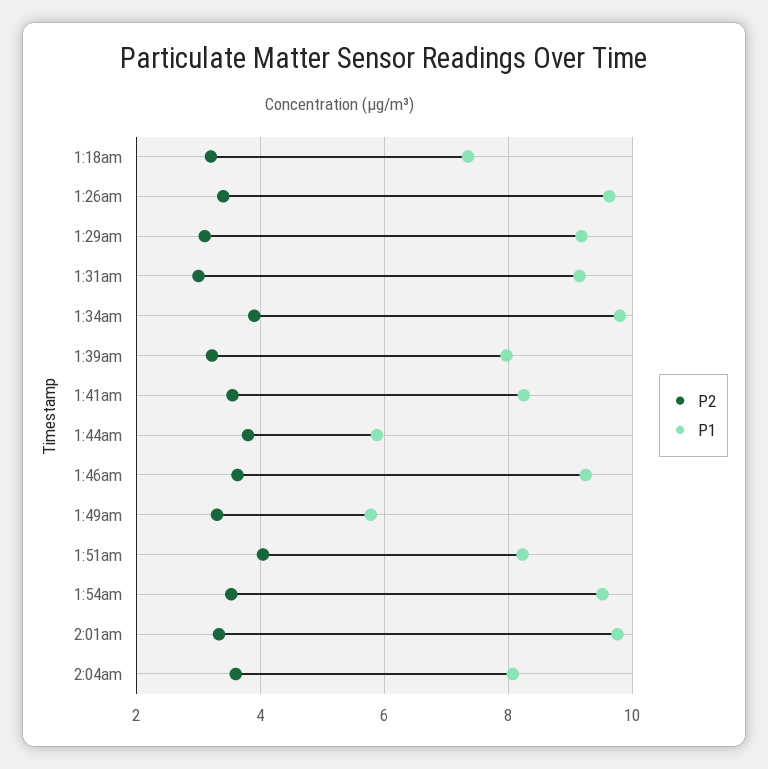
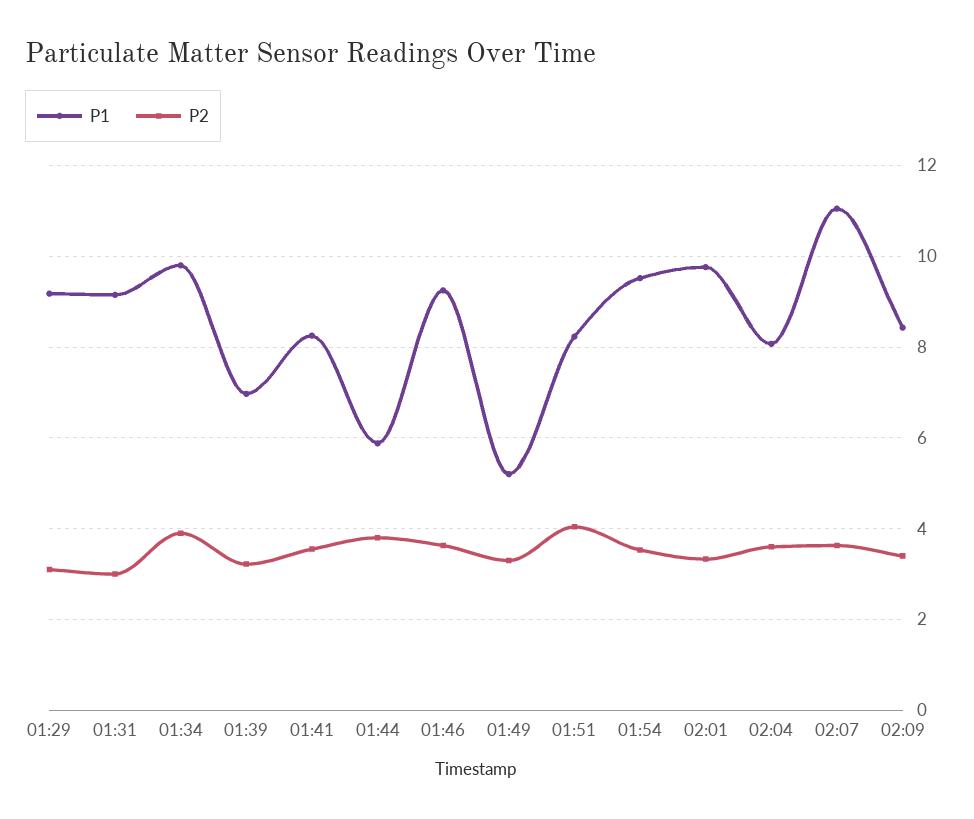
P2, 1:18am: 3.2 -> none
P1, 1:18am: 7.4 -> none
P2, 1:26am: 3.4 -> none
P1, 1:26am: 9.6 -> none
P1, 1:39am: 8 -> 7
P1, 1:49am: 5.8 -> 5.2
P1, 02:07: none -> 11
P2, 02:07: none -> 3.6
P1, 02:09: none -> 8.4
P2, 02:09: none -> 3.4

